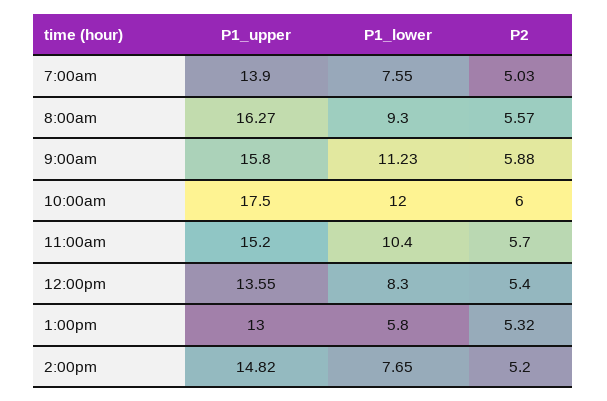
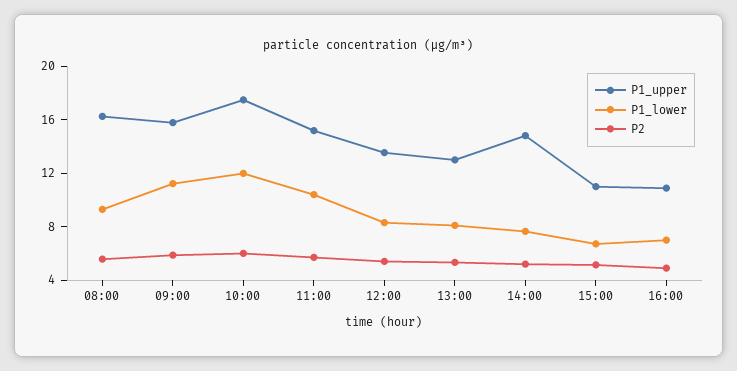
P1_upper, 7:00am: 13.9 -> none
P1_lower, 7:00am: 7.55 -> none
P2, 7:00am: 5.03 -> none
P1_lower, 1:00pm: 5.8 -> 8
P1_upper, 15:00: none -> 11
P1_lower, 15:00: none -> 7
P2, 15:00: none -> 5
P1_upper, 16:00: none -> 11
P1_lower, 16:00: none -> 7
P2, 16:00: none -> 5

